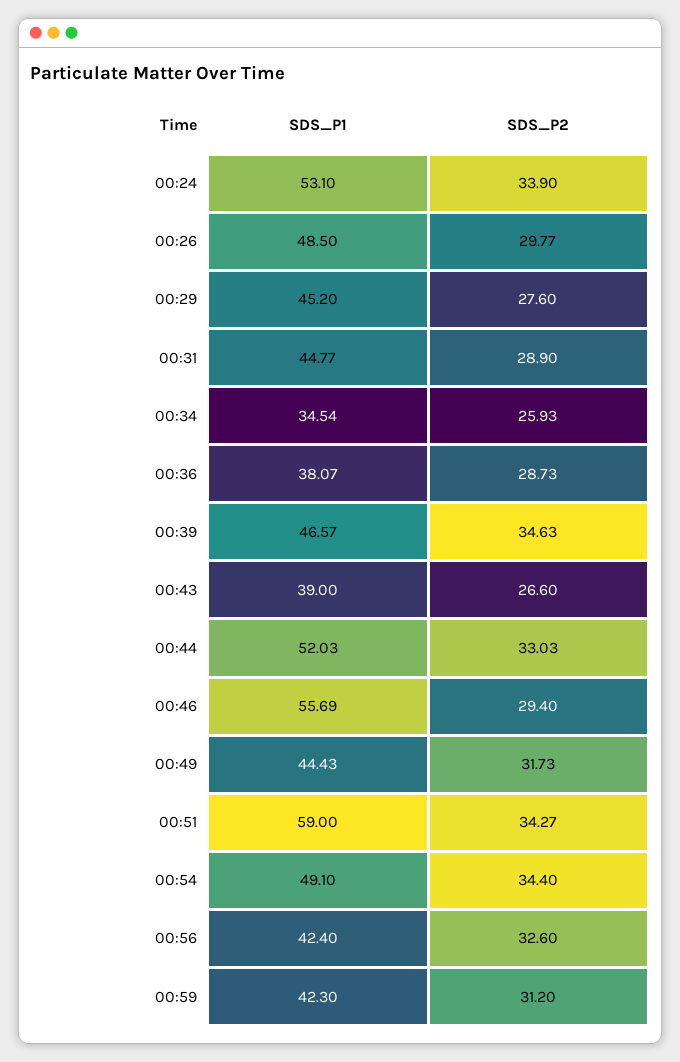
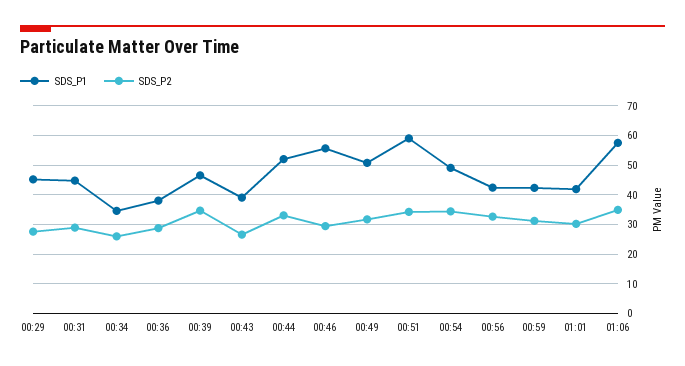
SDS_P1, 00:24: 53.1 -> none
SDS_P2, 00:24: 33.9 -> none
SDS_P1, 00:26: 48.5 -> none
SDS_P2, 00:26: 29.77 -> none
SDS_P1, 00:49: 44.43 -> 50
SDS_P1, 01:01: none -> 42.5
SDS_P2, 01:01: none -> 30
SDS_P1, 01:06: none -> 57.5
SDS_P2, 01:06: none -> 35

